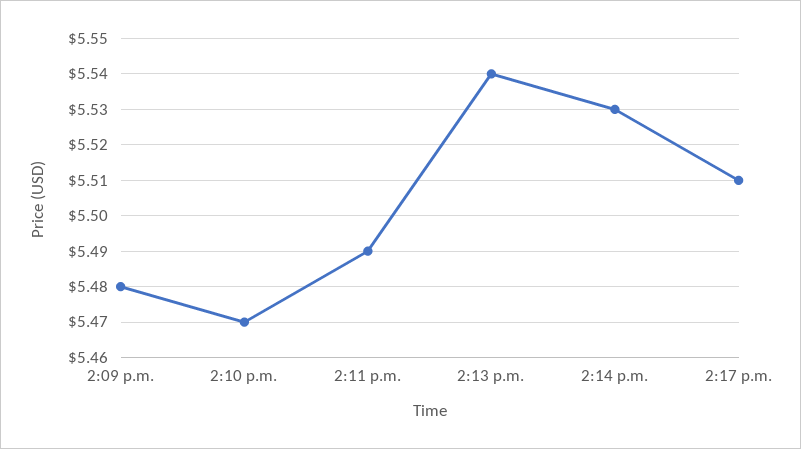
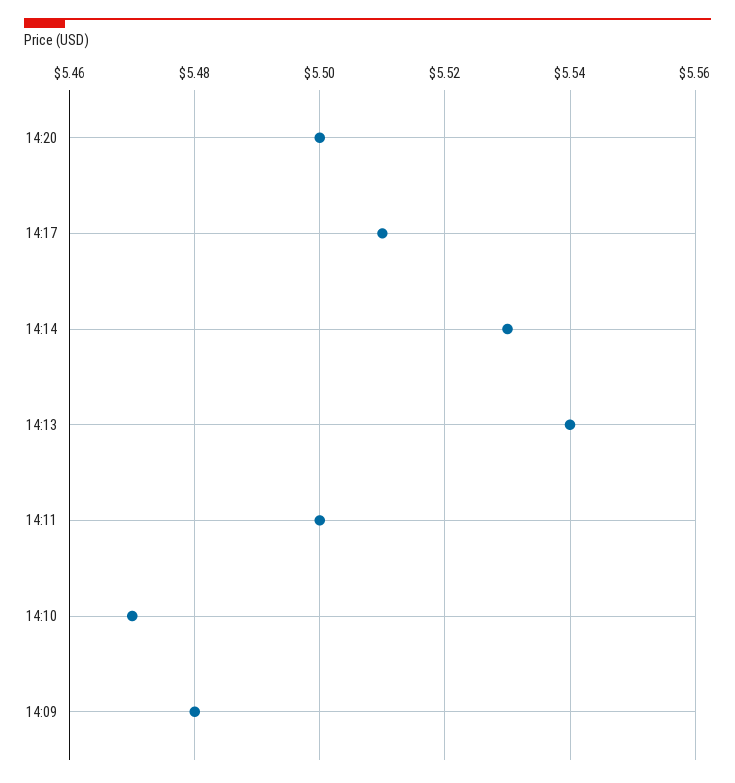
2:11 p.m.: 5.49 -> 5.5
14:20: none -> 5.5

